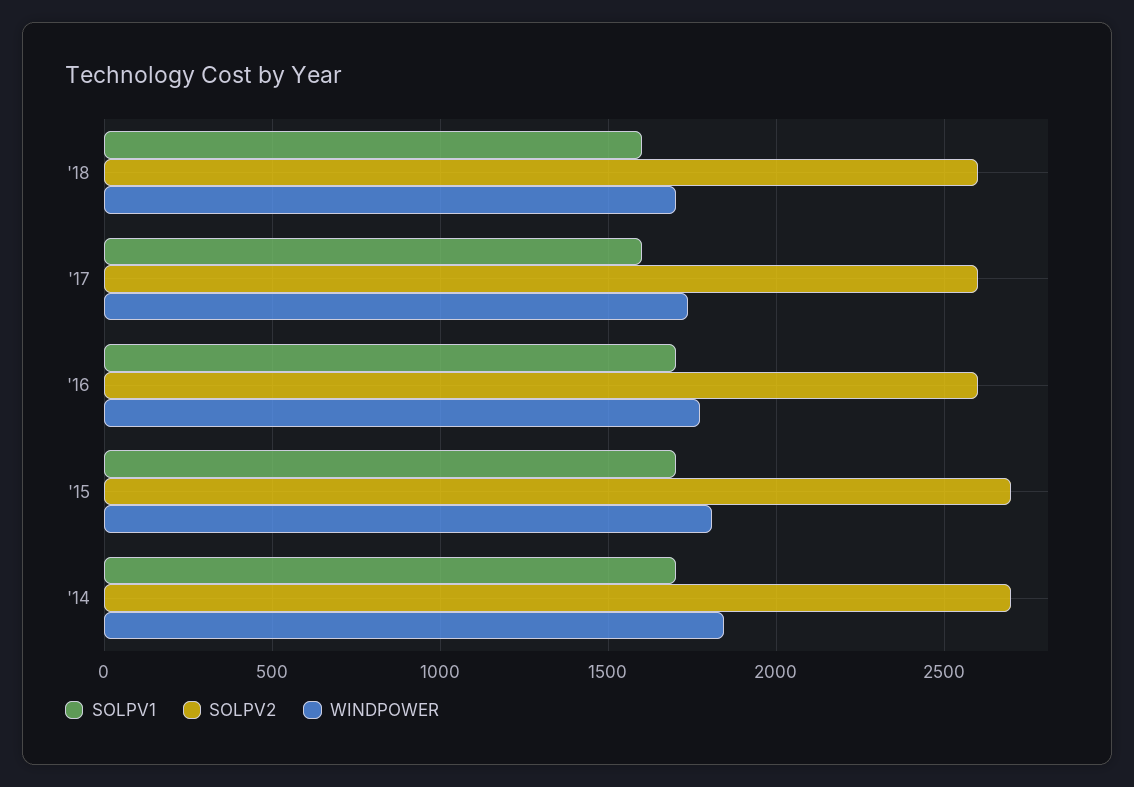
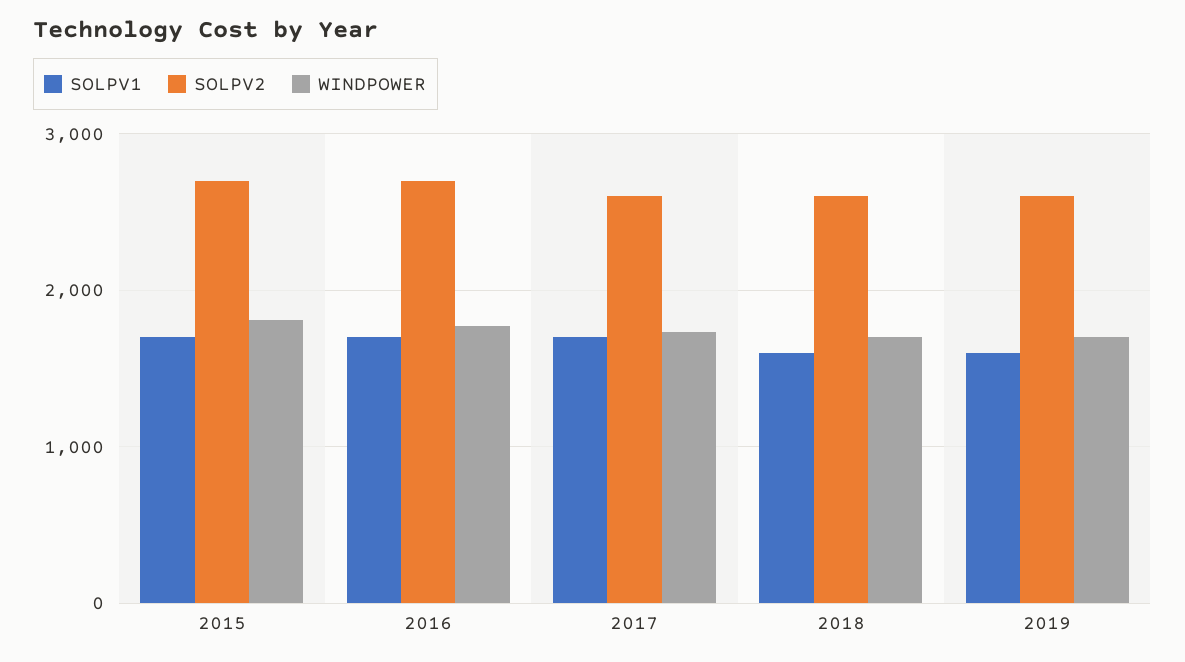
SOLPV1, '17: 1600 -> 1700
SOLPV2, '16: 2600 -> 2700
SOLPV1, '14: 1700 -> none
SOLPV2, '14: 2700 -> none
WINDPOWER, '14: 1850 -> none
SOLPV1, 2019: none -> 1600
SOLPV2, 2019: none -> 2600
WINDPOWER, 2019: none -> 1700

